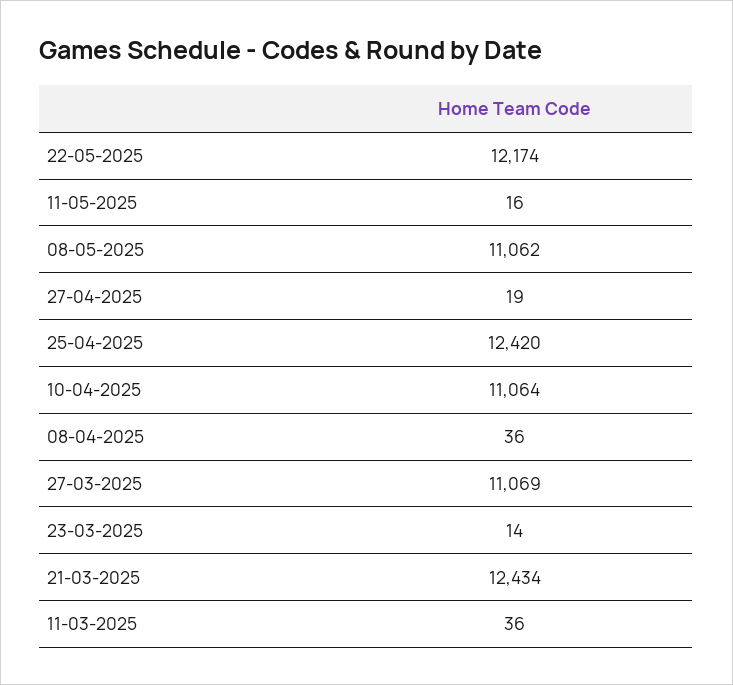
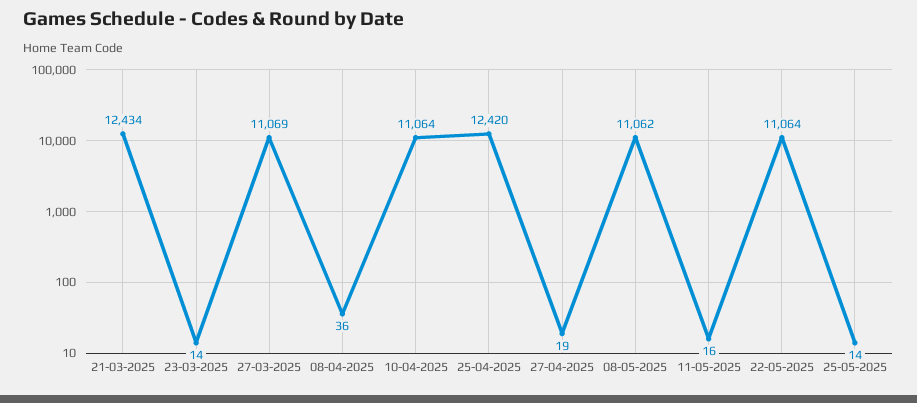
22-05-2025: 12174 -> 11064
11-03-2025: 36 -> none
25-05-2025: none -> 14

